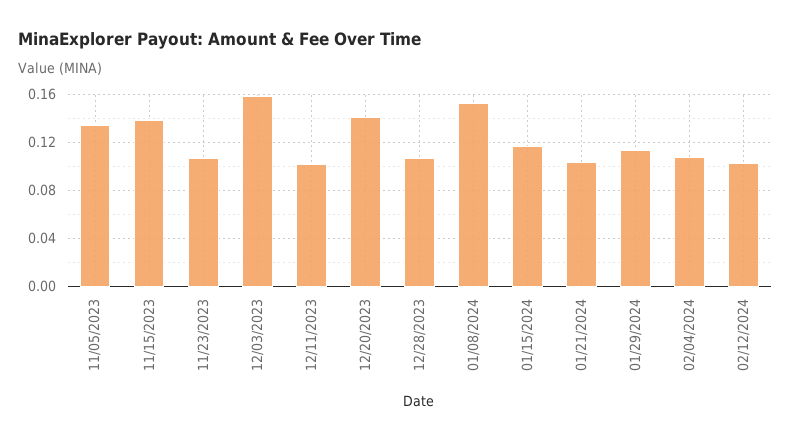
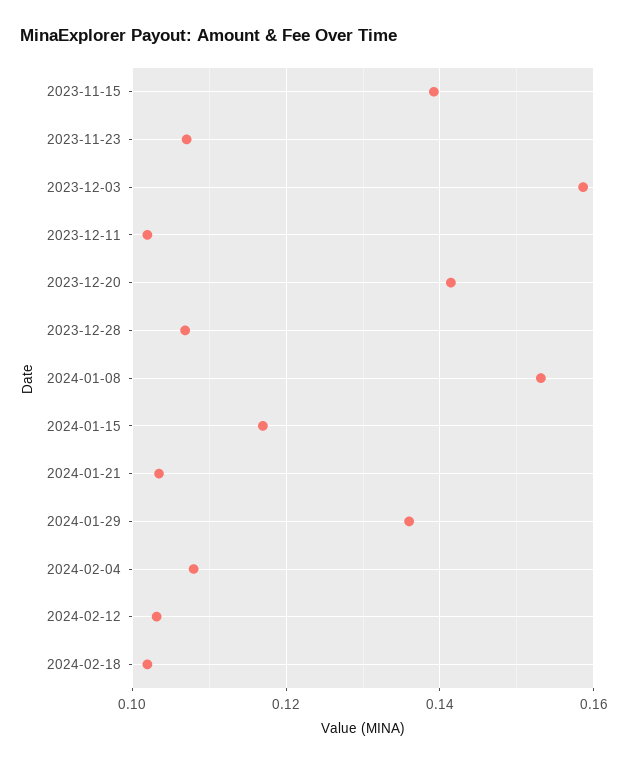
11/05/2023: 0.135 -> none
01/29/2024: 0.115 -> 0.136
2024-02-18: none -> 0.102

